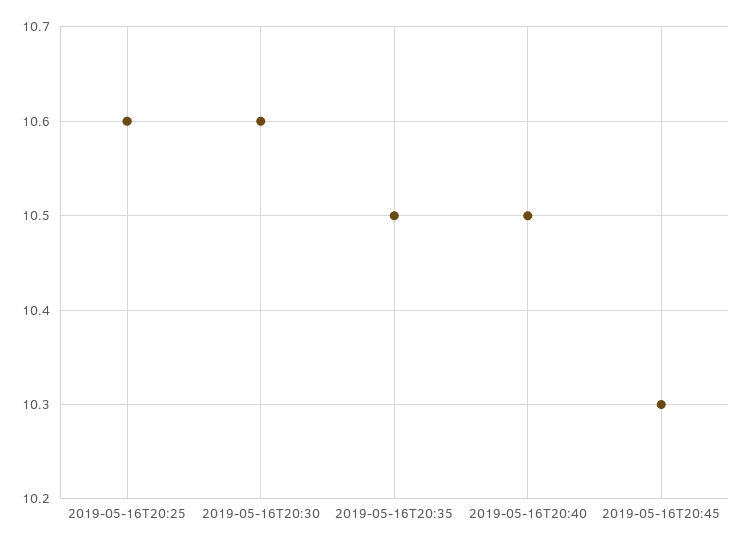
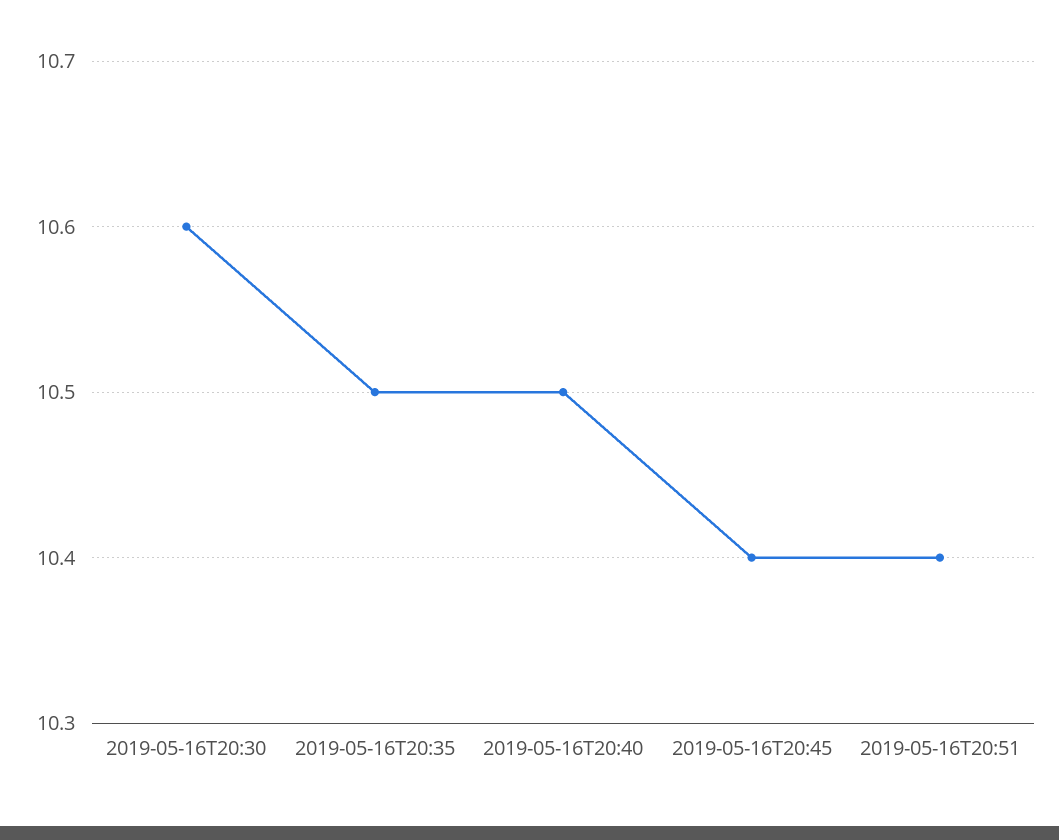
2019-05-16T20:25: 10.6 -> none
2019-05-16T20:45: 10.3 -> 10.4
2019-05-16T20:51: none -> 10.4

